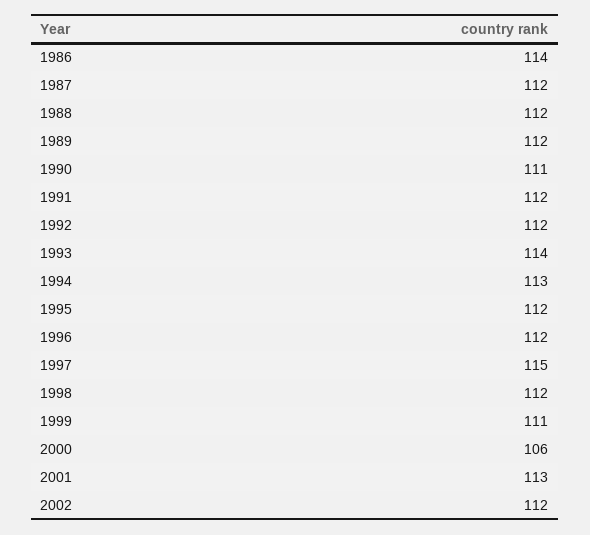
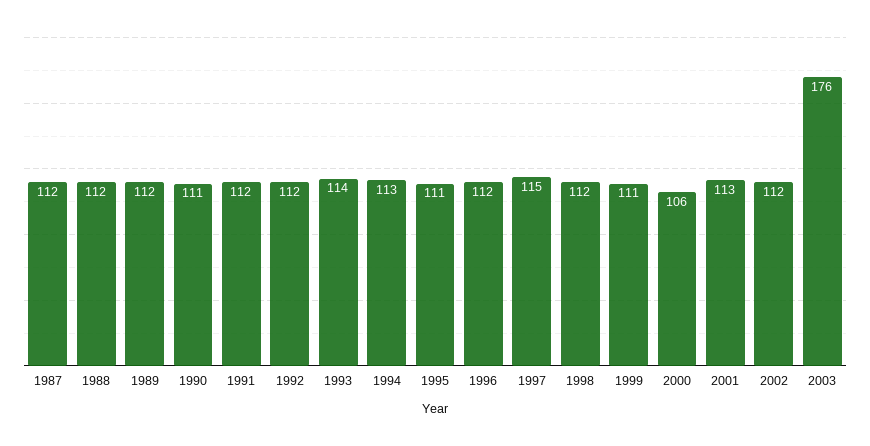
1986: 114 -> none
1995: 112 -> 111
2003: none -> 176

